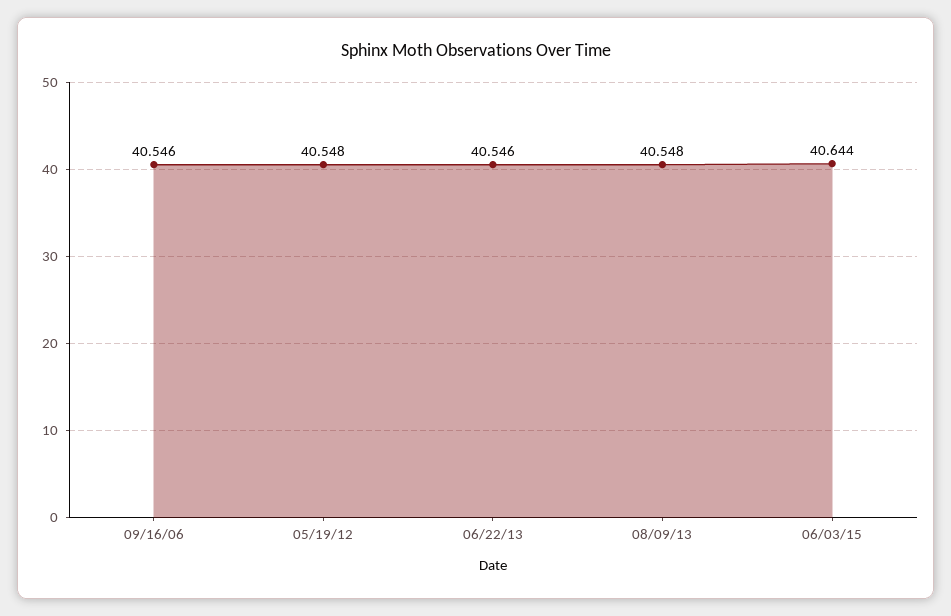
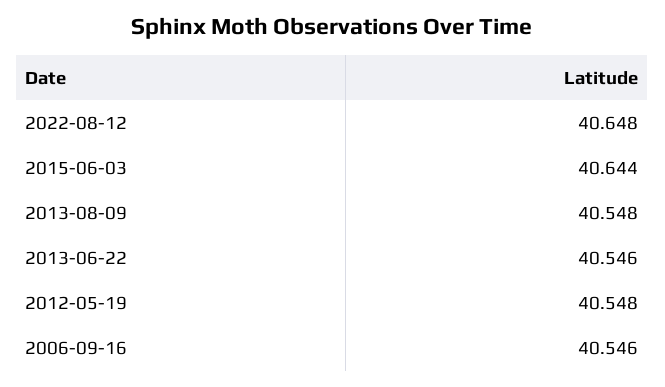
2022-08-12: none -> 40.648

